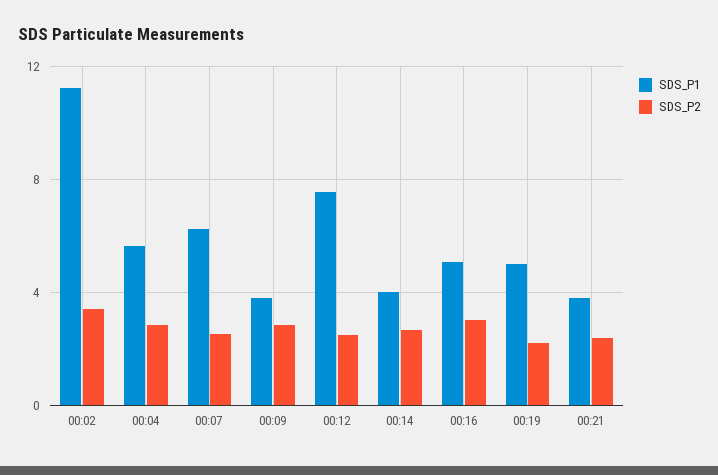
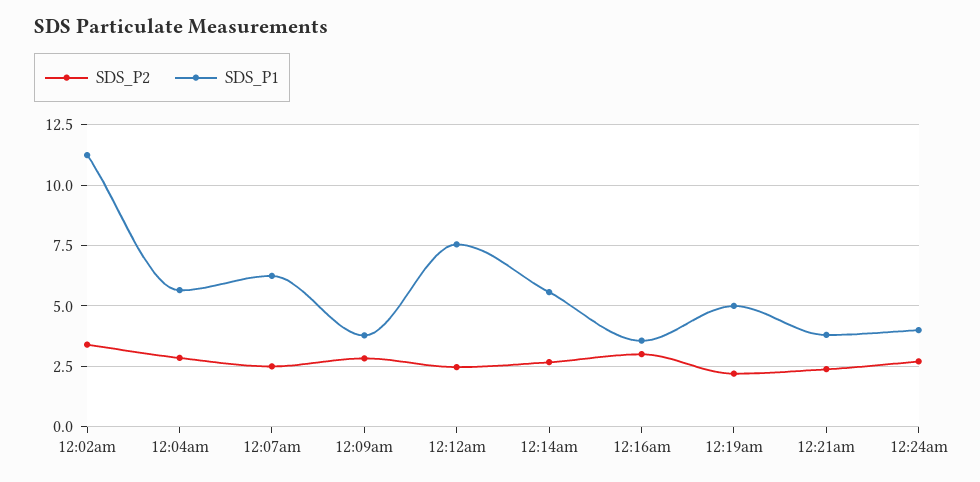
SDS_P1, 00:14: 4 -> 5.5
SDS_P1, 00:16: 5 -> 3.5
SDS_P2, 12:24am: none -> 2.75
SDS_P1, 12:24am: none -> 4

